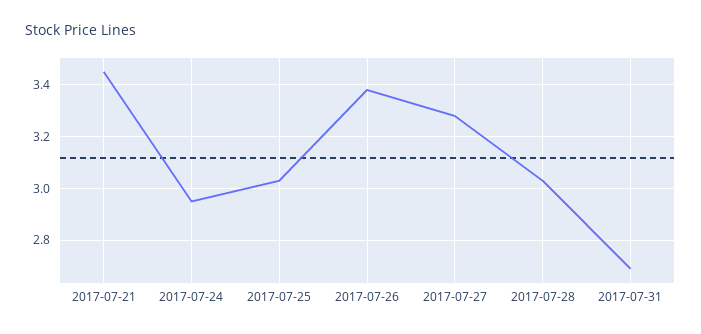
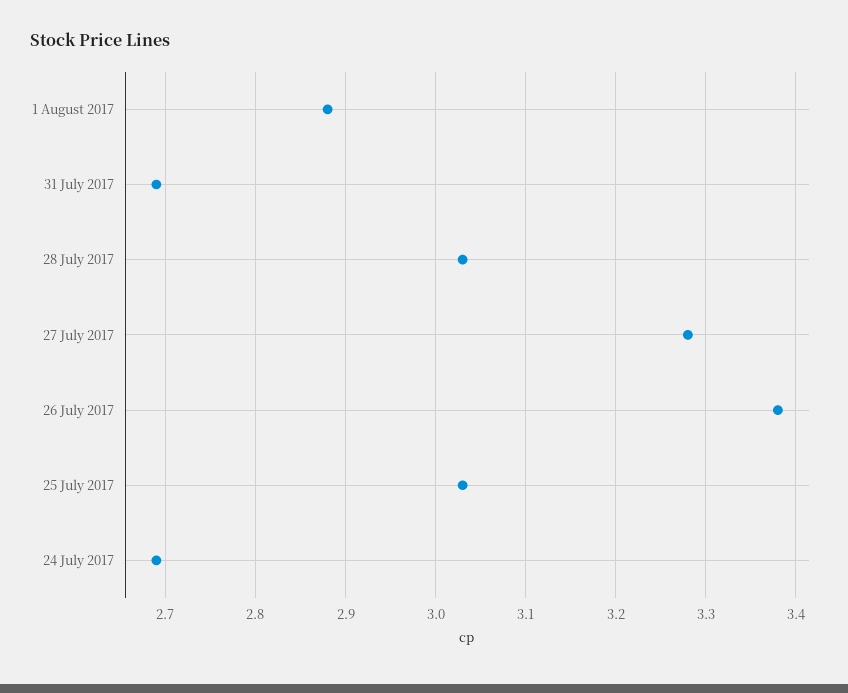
2017-07-21: 3.45 -> none
2017-07-24: 2.95 -> 2.69
1 August 2017: none -> 2.88

